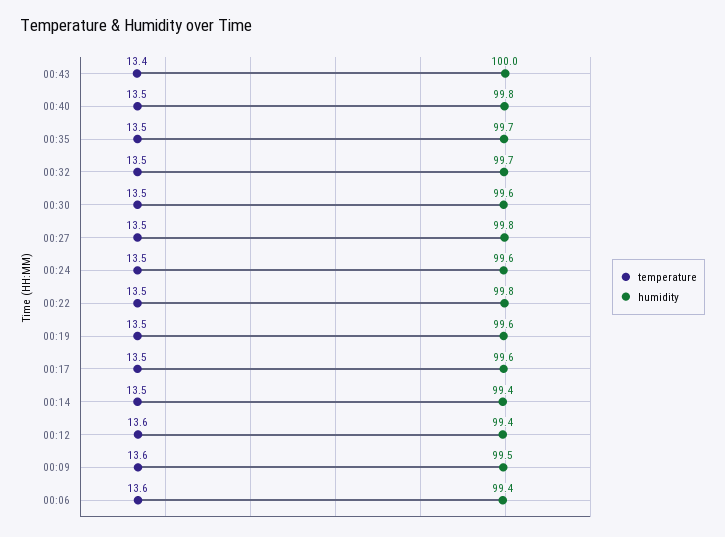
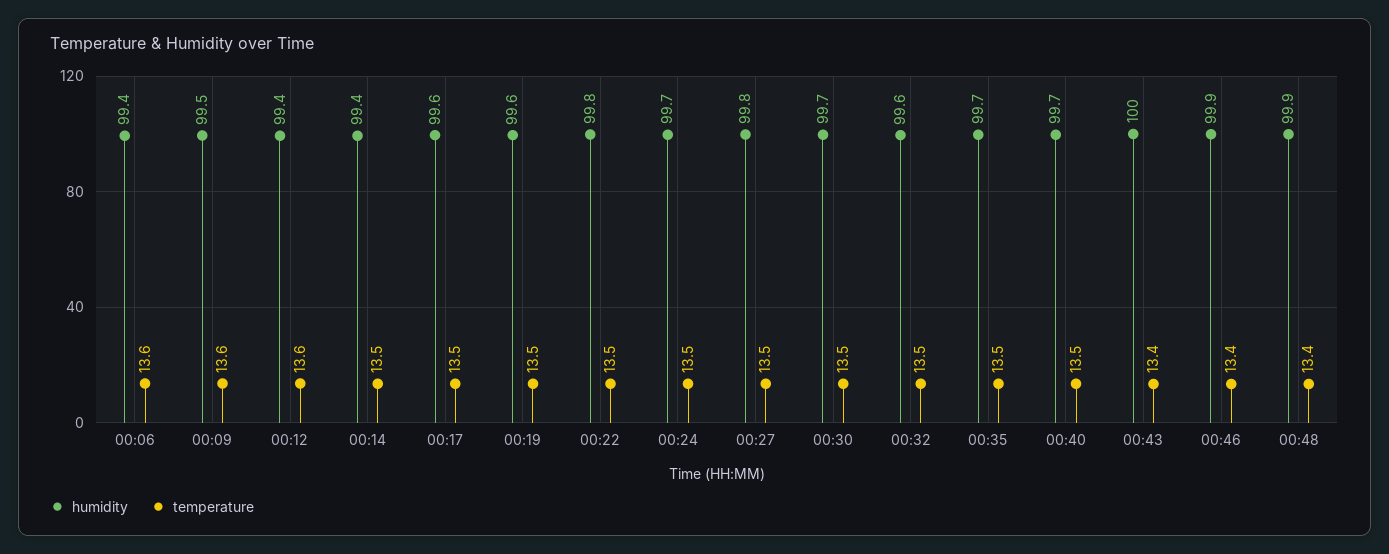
humidity, 00:40: 99.8 -> 99.7
humidity, 00:32: 99.7 -> 99.6
humidity, 00:30: 99.6 -> 99.7
humidity, 00:24: 99.6 -> 99.7
humidity, 00:46: none -> 99.9
temperature, 00:46: none -> 13.4
humidity, 00:48: none -> 99.9
temperature, 00:48: none -> 13.4

